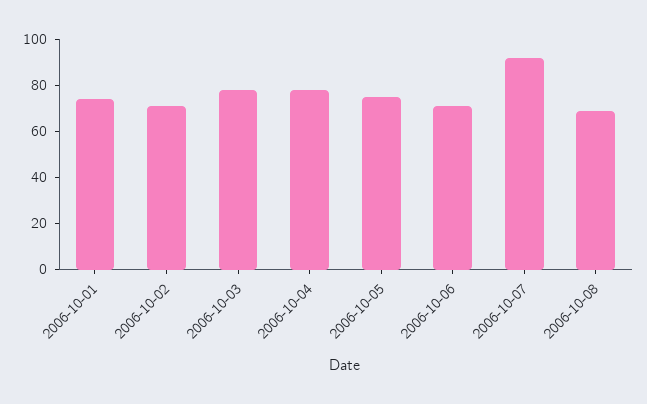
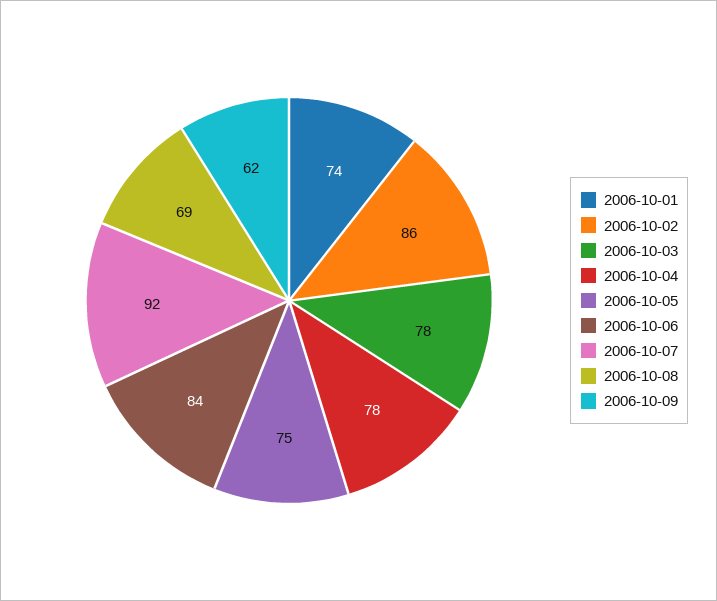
2006-10-02: 70 -> 86
2006-10-06: 70 -> 84
2006-10-09: none -> 62

